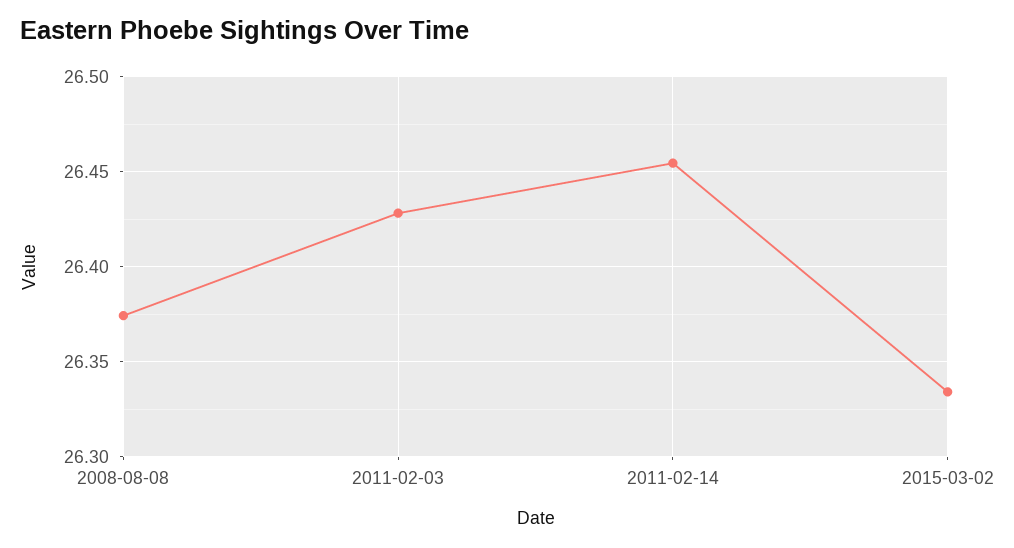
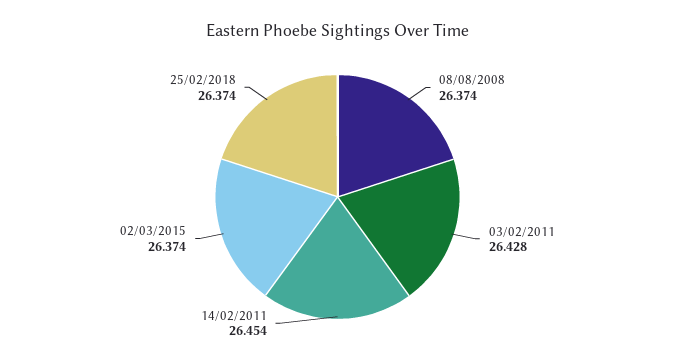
2015-03-02: 26.335 -> 26.374
25/02/2018: none -> 26.374

